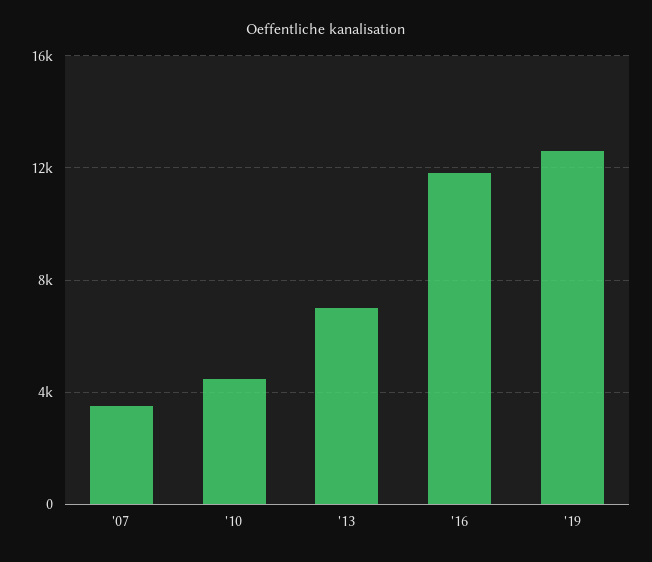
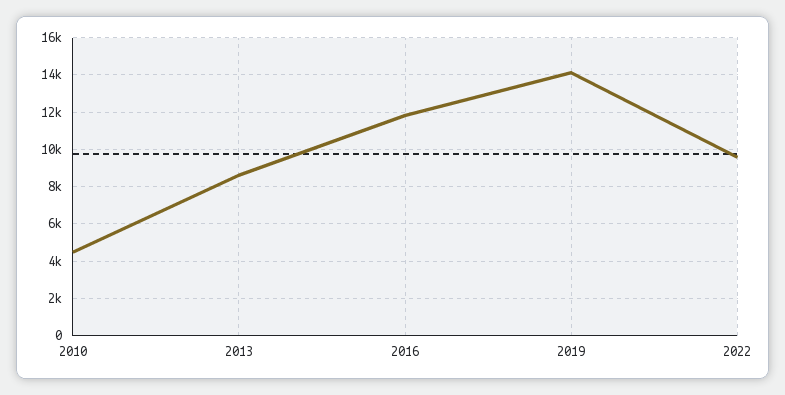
'07: 3500 -> none
'13: 7000 -> 8500
'19: 12500 -> 14000
2022: none -> 9500

